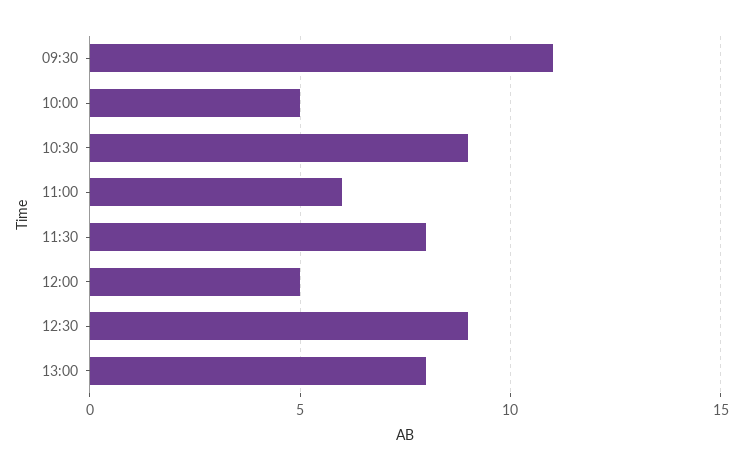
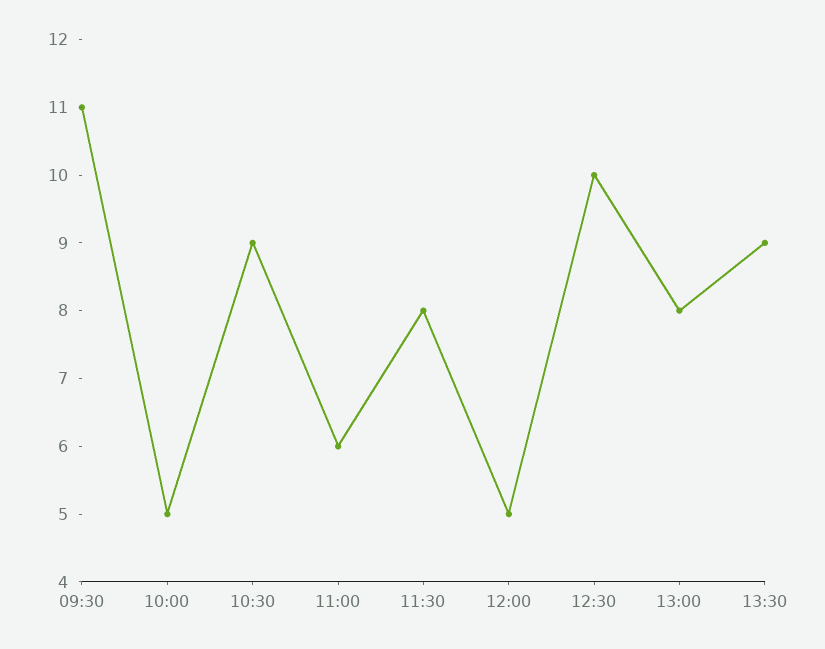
12:30: 9 -> 10
13:30: none -> 9

